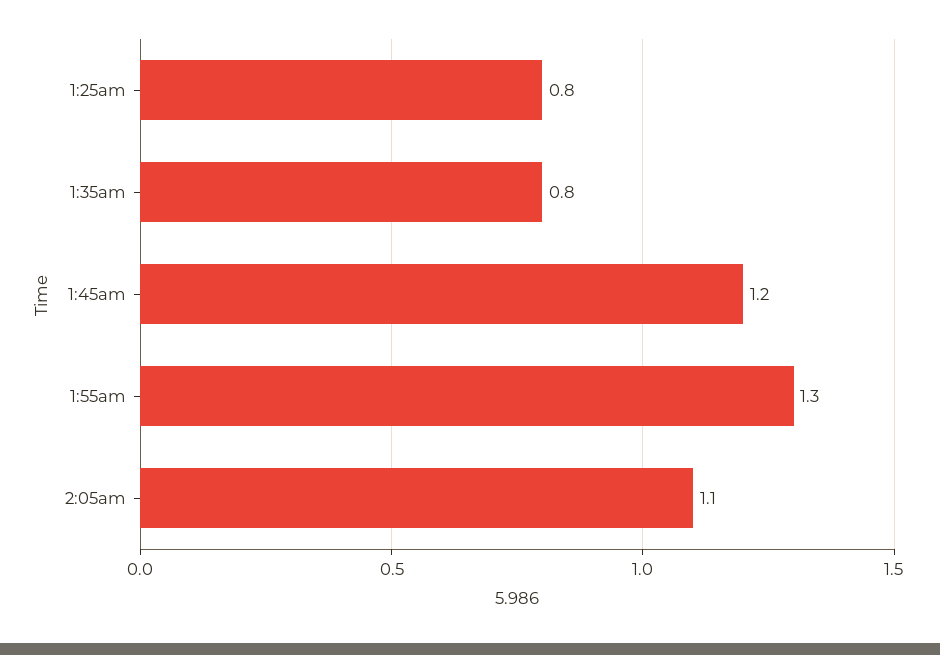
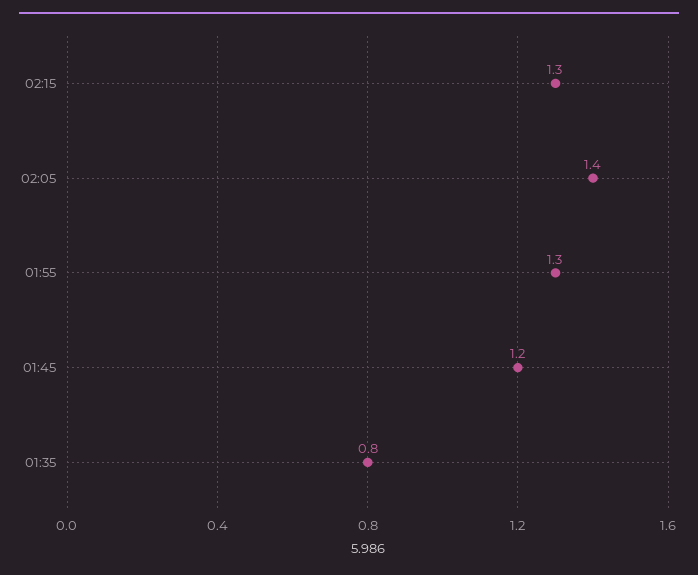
1:25am: 0.8 -> none
2:05am: 1.1 -> 1.4
02:15: none -> 1.3

